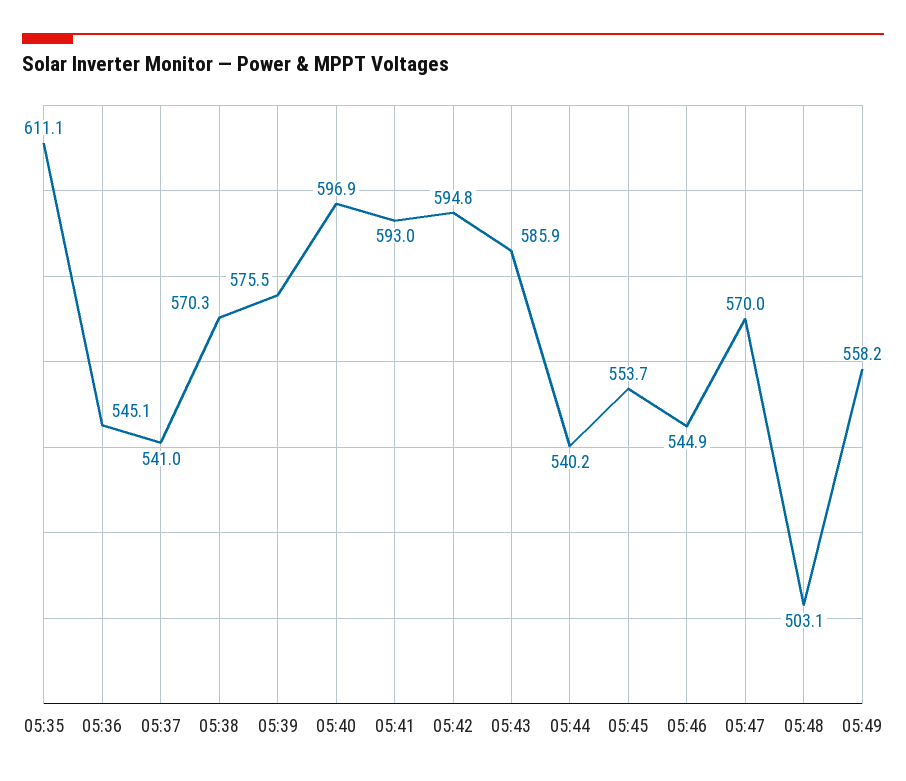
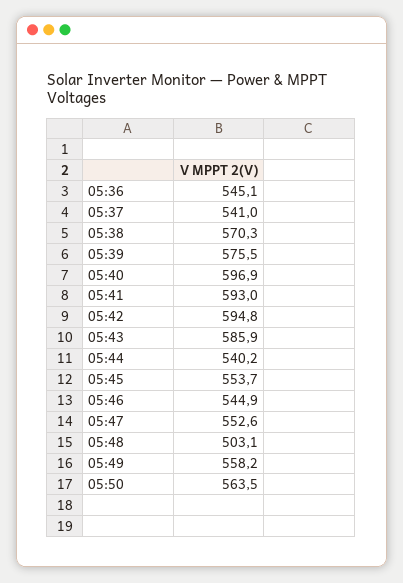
05:35: 611.1 -> none
05:47: 570 -> 552.6
05:50: none -> 563.5

